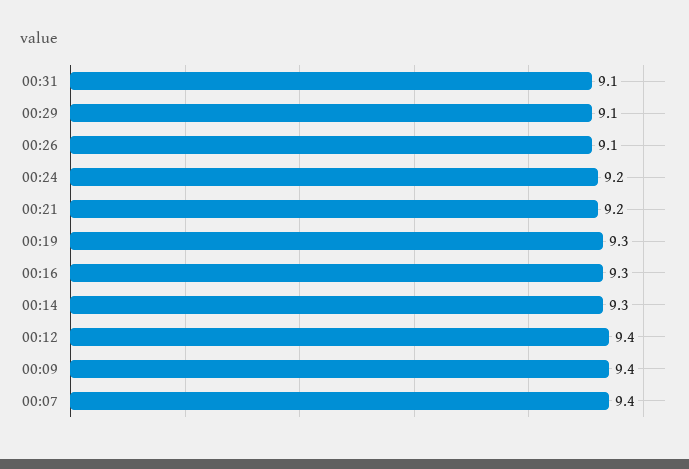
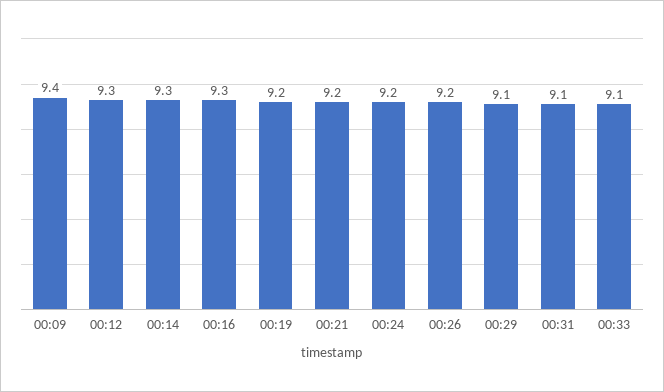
00:26: 9.1 -> 9.2
00:19: 9.3 -> 9.2
00:12: 9.4 -> 9.3
00:07: 9.4 -> none
00:33: none -> 9.1

